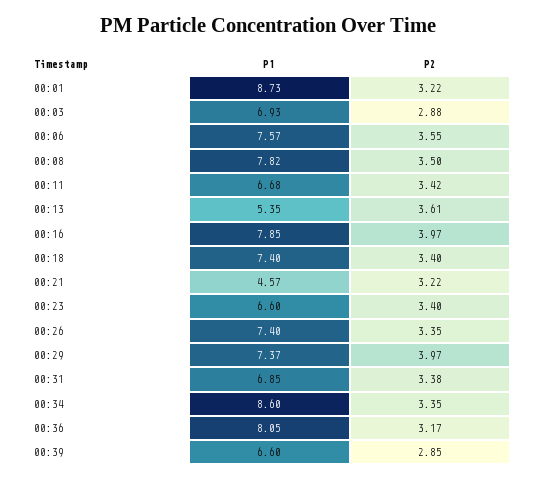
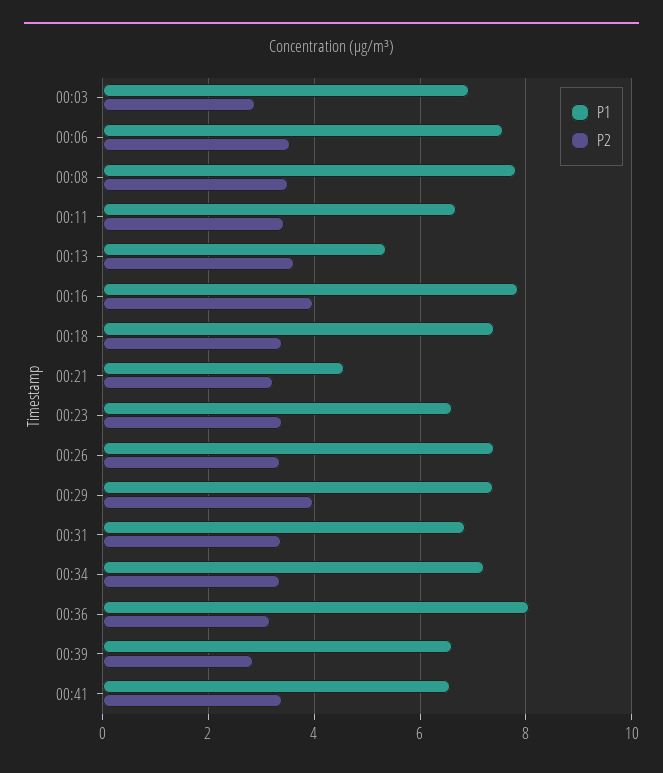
P1, 00:01: 8.73 -> none
P2, 00:01: 3.22 -> none
P1, 00:34: 8.6 -> 7.2
P1, 00:41: none -> 6.6
P2, 00:41: none -> 3.4

